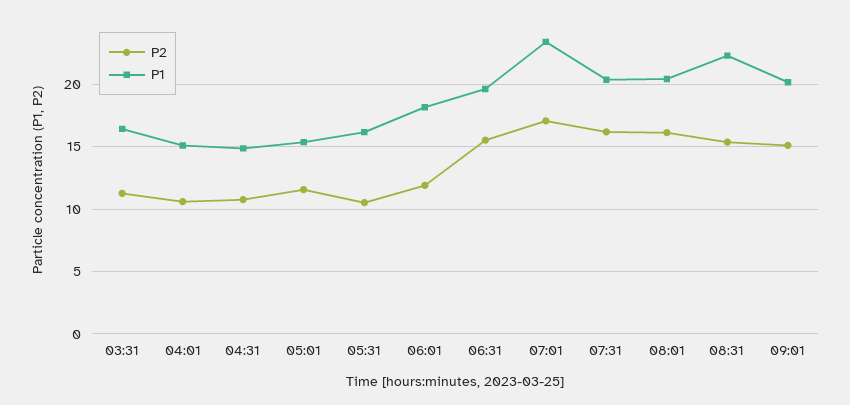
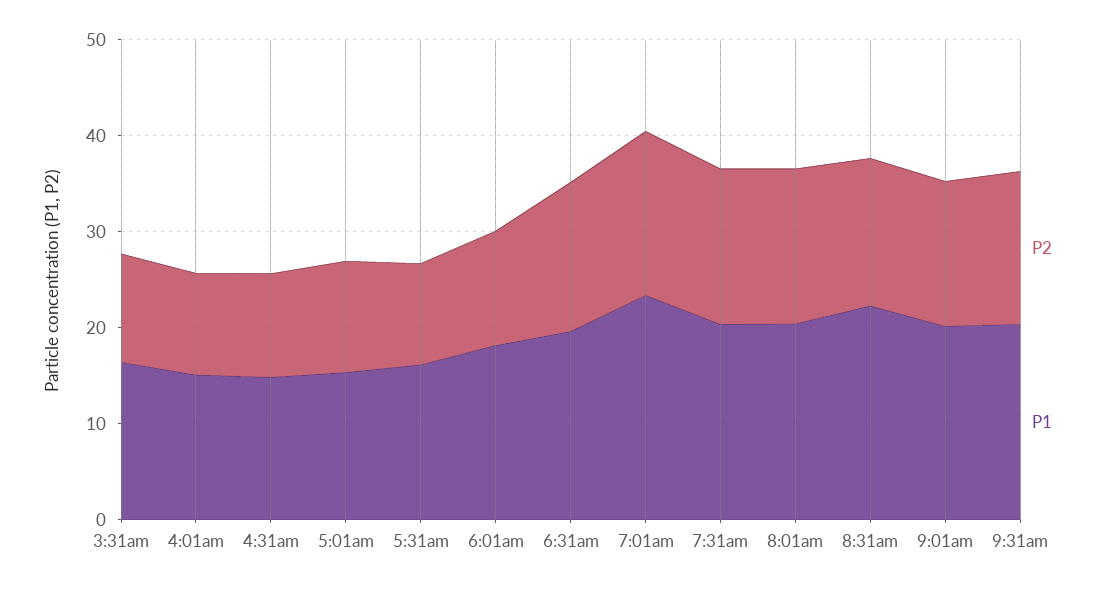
P2, 9:31am: none -> 16
P1, 9:31am: none -> 20

